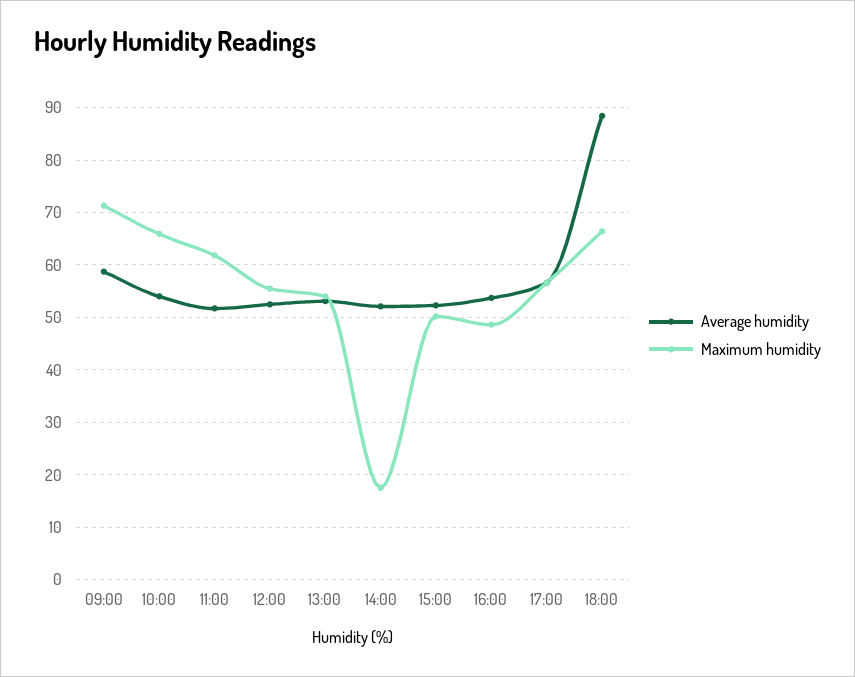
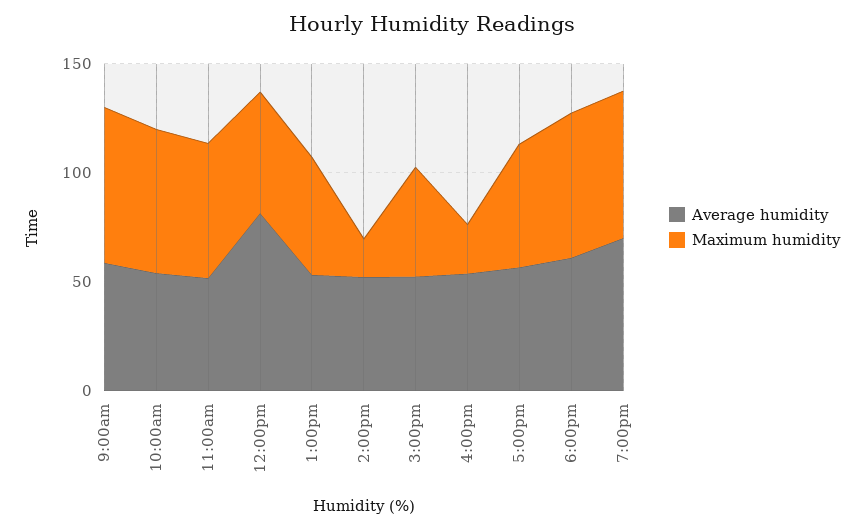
Average humidity, 12:00: 52 -> 80
Maximum humidity, 16:00: 48 -> 20
Average humidity, 18:00: 88 -> 60
Average humidity, 7:00pm: none -> 70
Maximum humidity, 7:00pm: none -> 70

